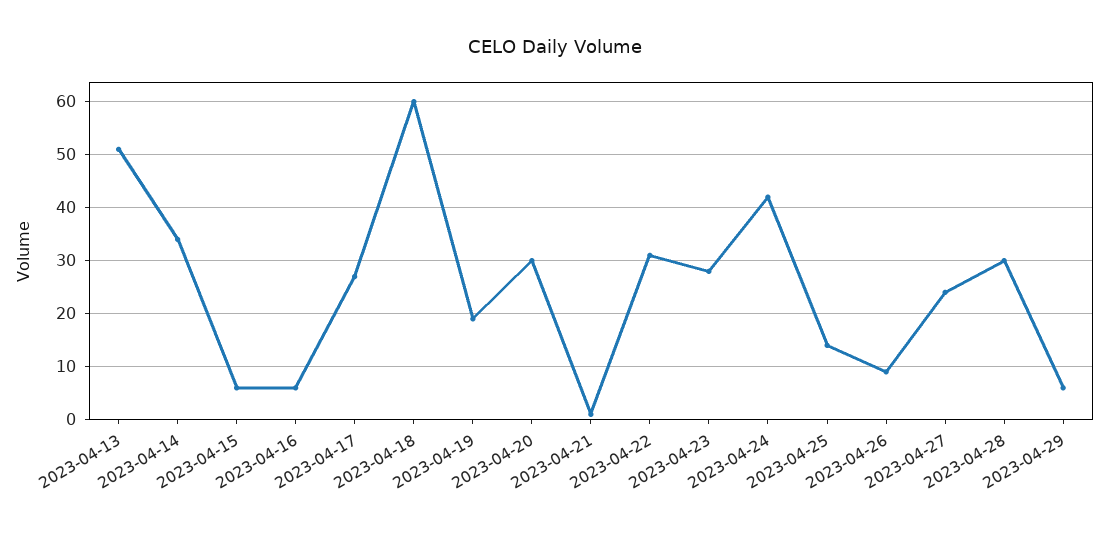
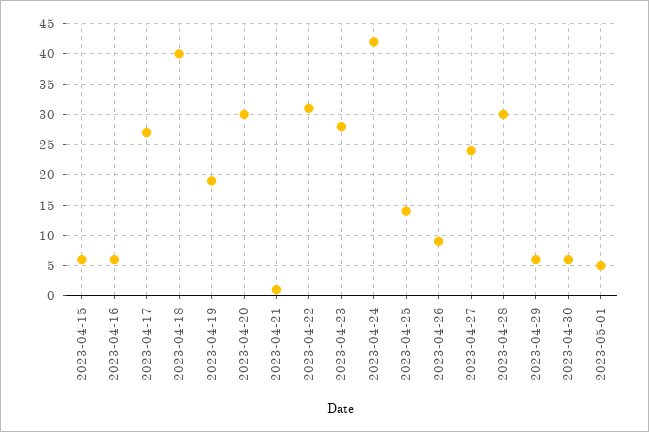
2023-04-13: 50 -> none
2023-04-14: 35 -> none
2023-04-18: 60 -> 40
2023-04-30: none -> 6
2023-05-01: none -> 5

